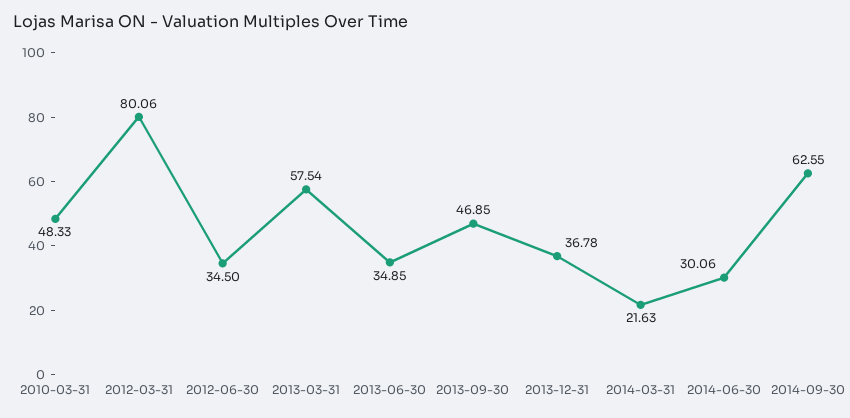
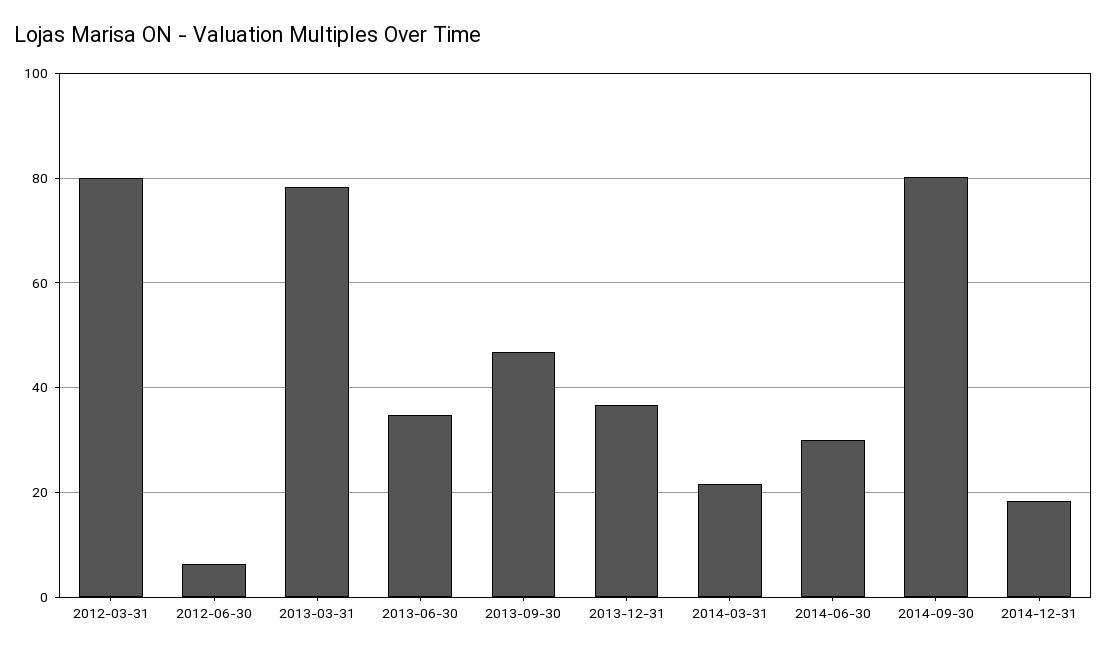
2010-03-31: 48.33 -> none
2012-06-30: 34.5 -> 6
2013-03-31: 57.54 -> 78
2014-09-30: 62.55 -> 80
2014-12-31: none -> 18

